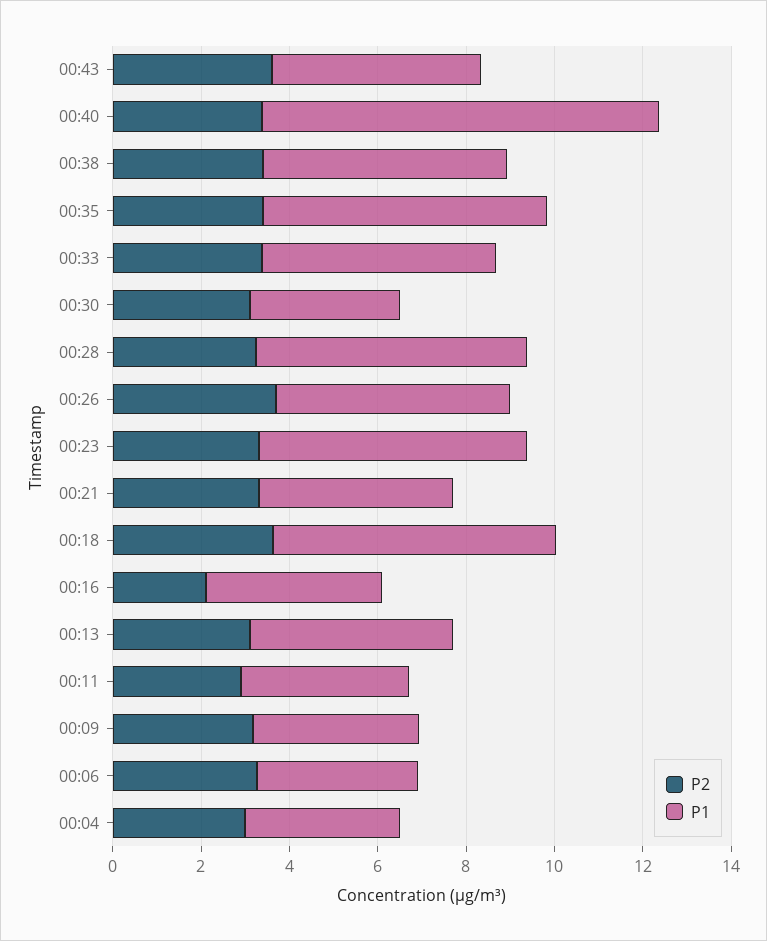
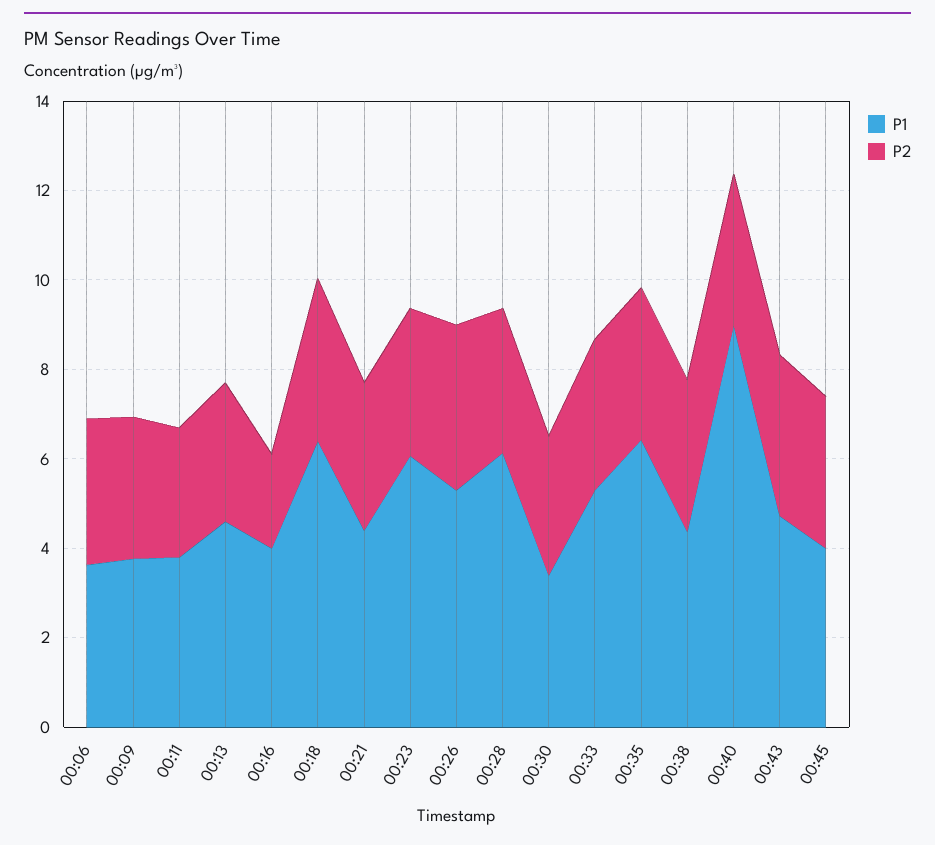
P1, 00:38: 5.5 -> 4.5
P2, 00:04: 3 -> none
P1, 00:04: 3.5 -> none
P1, 00:45: none -> 4
P2, 00:45: none -> 3.5

